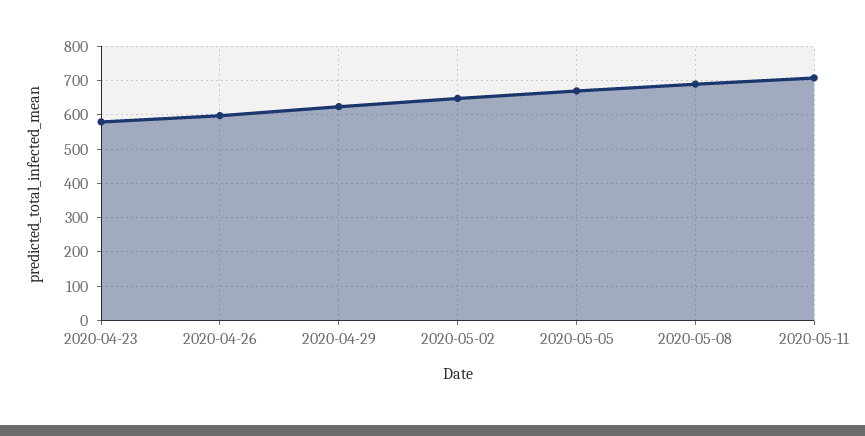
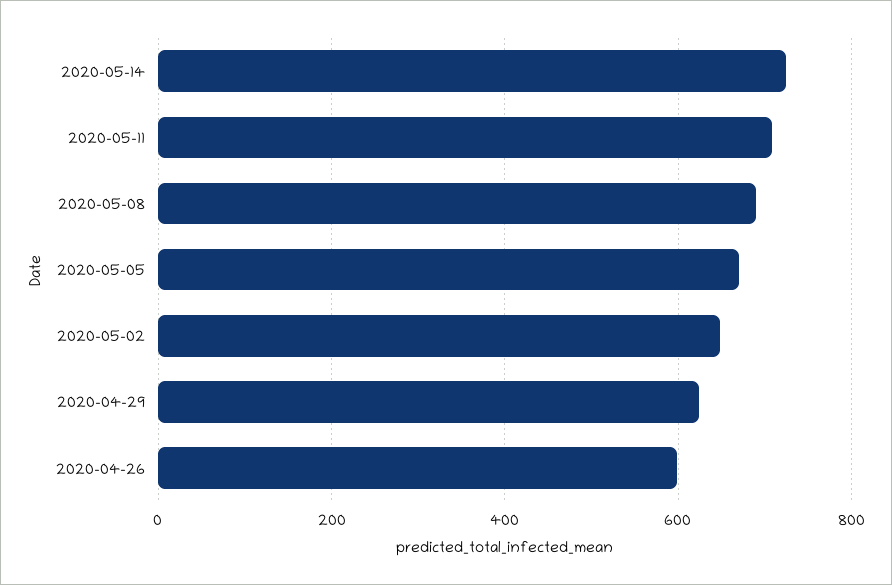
2020-04-23: 580 -> none
2020-05-14: none -> 720

